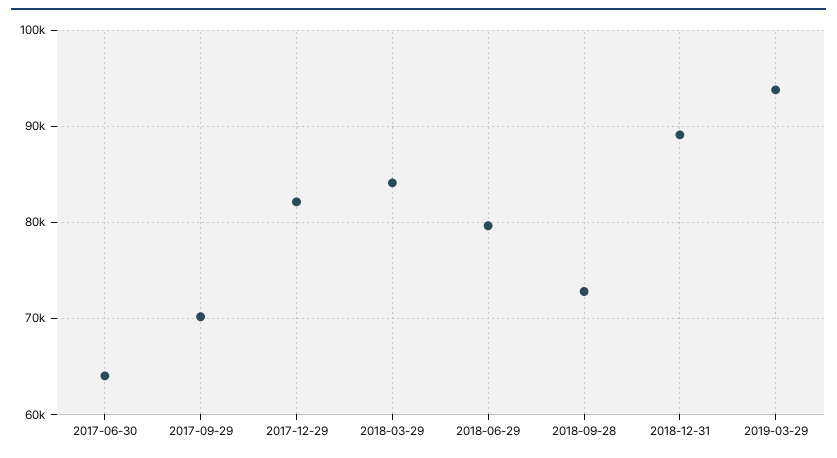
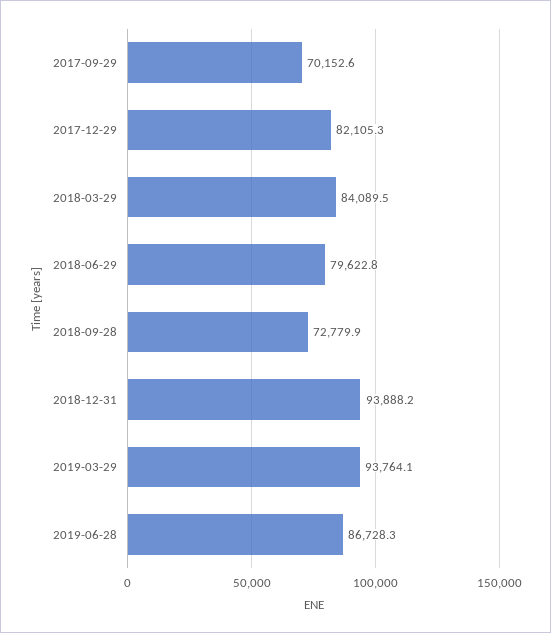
2017-06-30: 64000 -> none
2018-12-31: 89000 -> 93888.2
2019-06-28: none -> 86728.3

